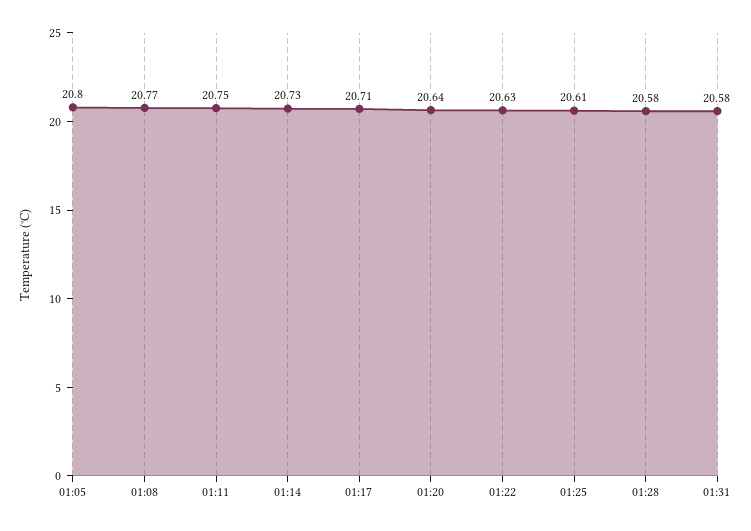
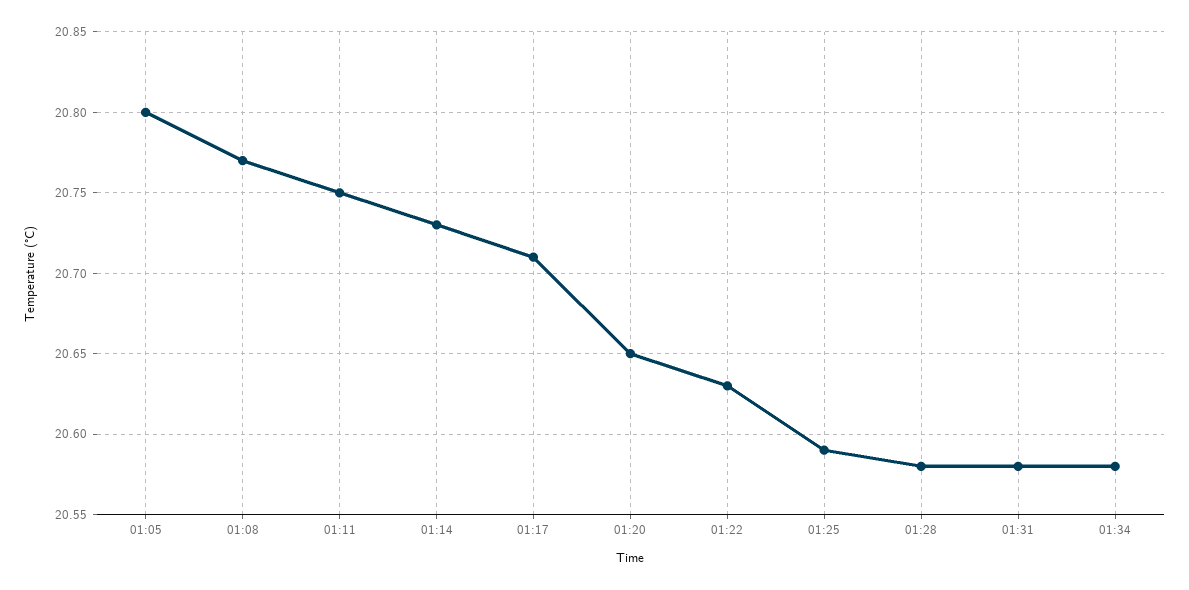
01:20: 20.64 -> 20.65
01:25: 20.61 -> 20.59
01:34: none -> 20.58

